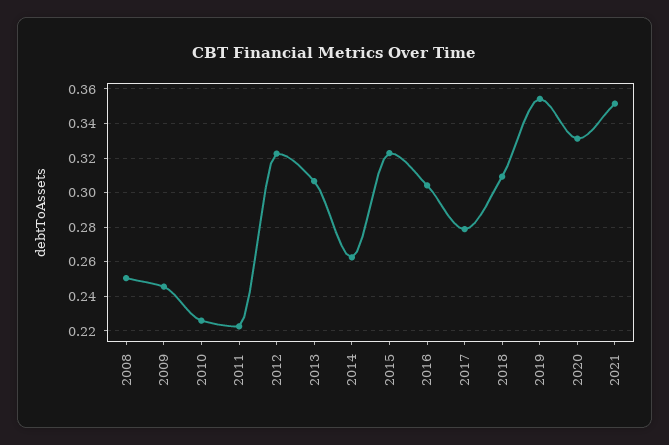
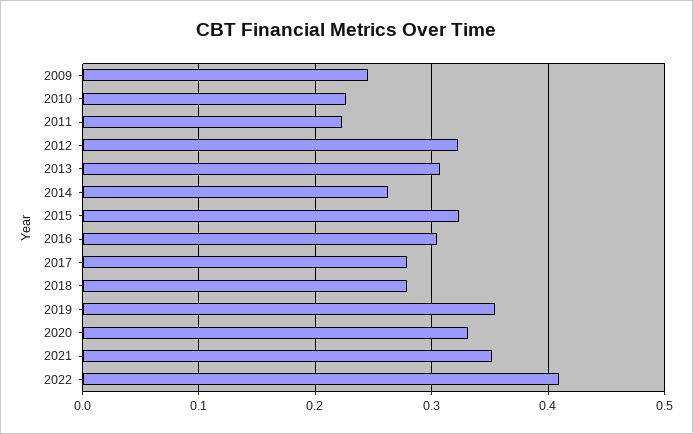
2008: 0.25 -> none
2018: 0.31 -> 0.28
2022: none -> 0.41

